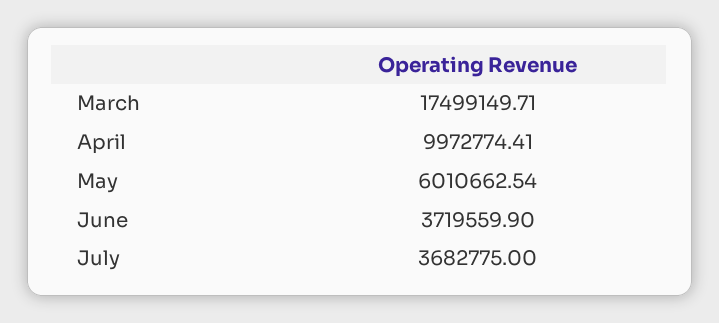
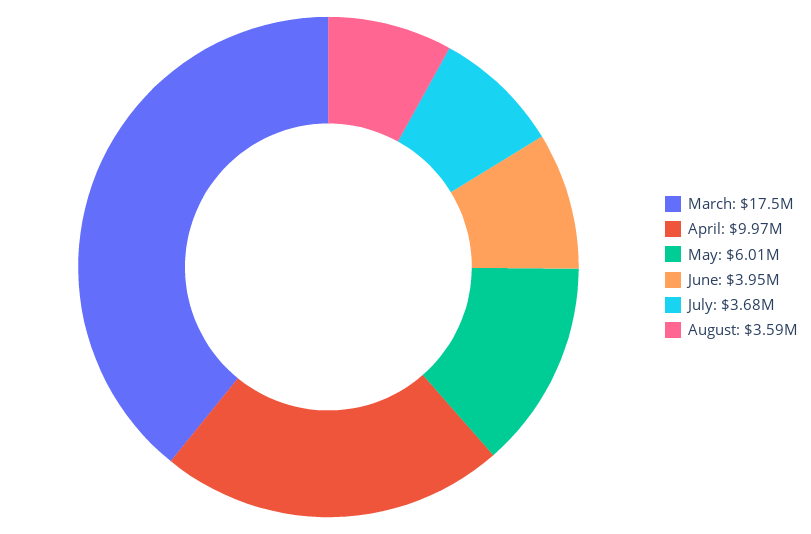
June: 3719559.9 -> 3950000
August: none -> 3590000

